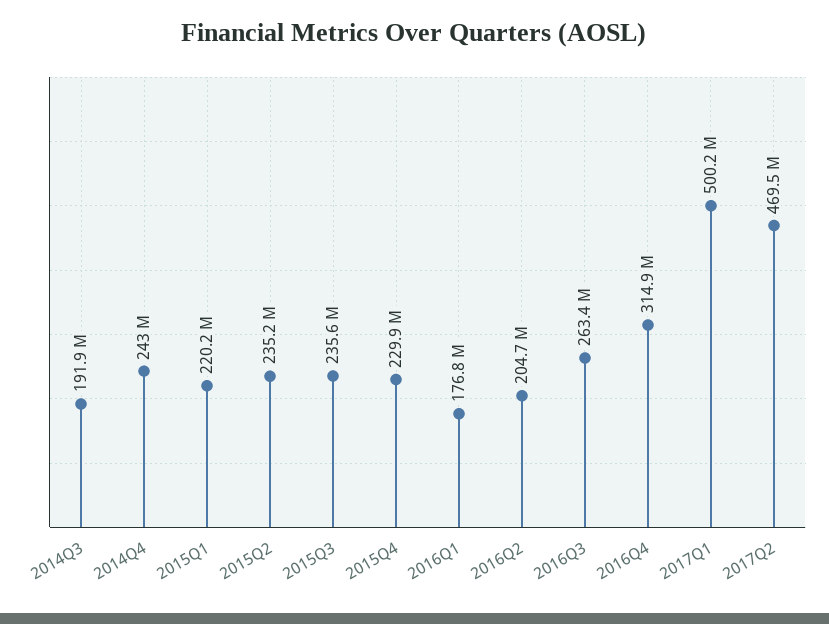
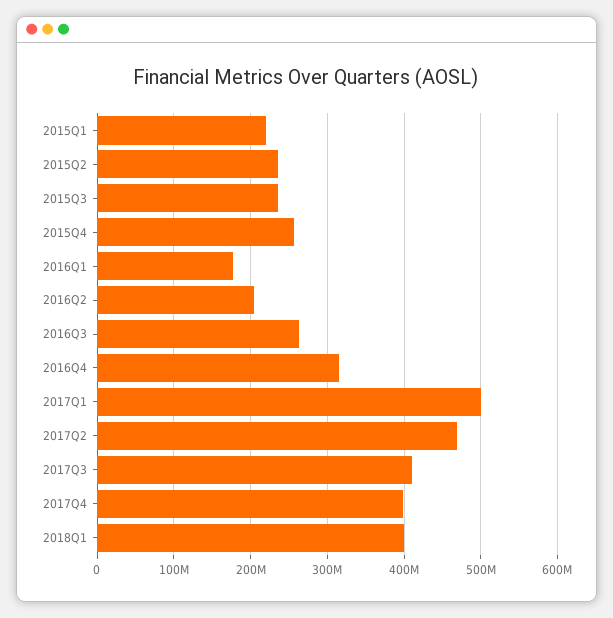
2014Q3: 191900000 -> none
2014Q4: 243000000 -> none
2015Q4: 229900000 -> 260000000
2017Q3: none -> 410000000
2017Q4: none -> 400000000
2018Q1: none -> 400000000

